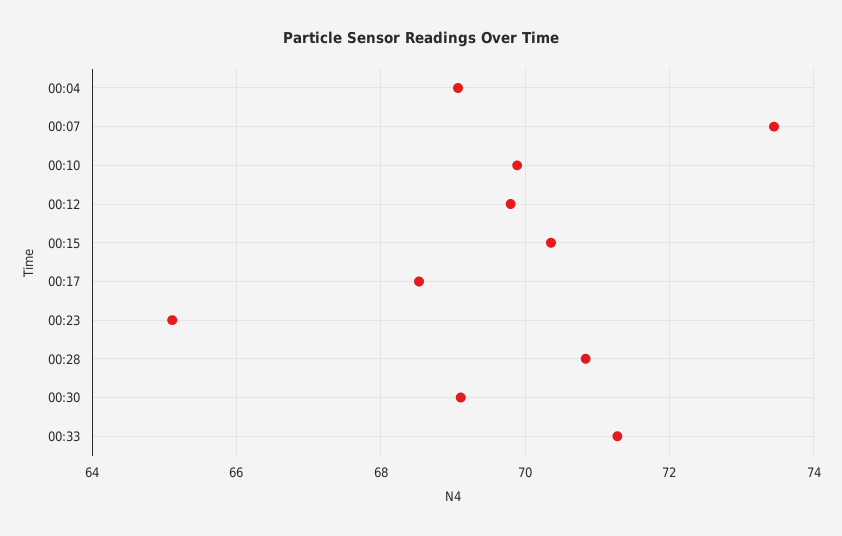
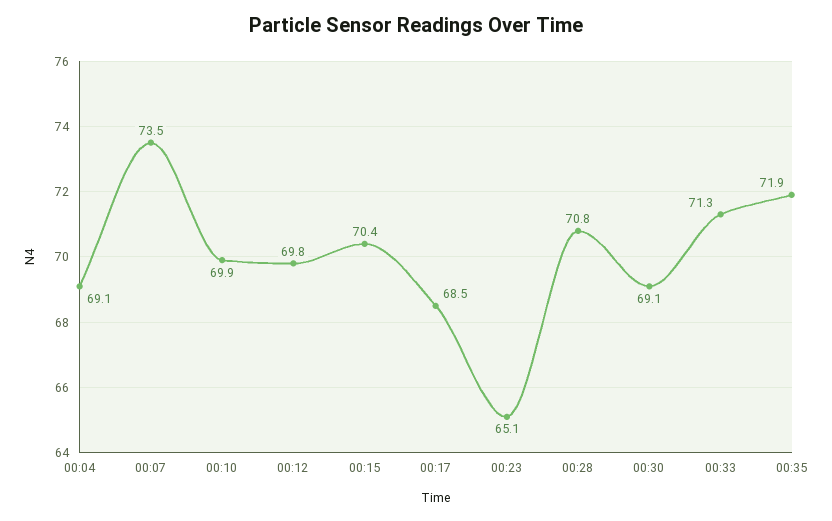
00:35: none -> 71.9

